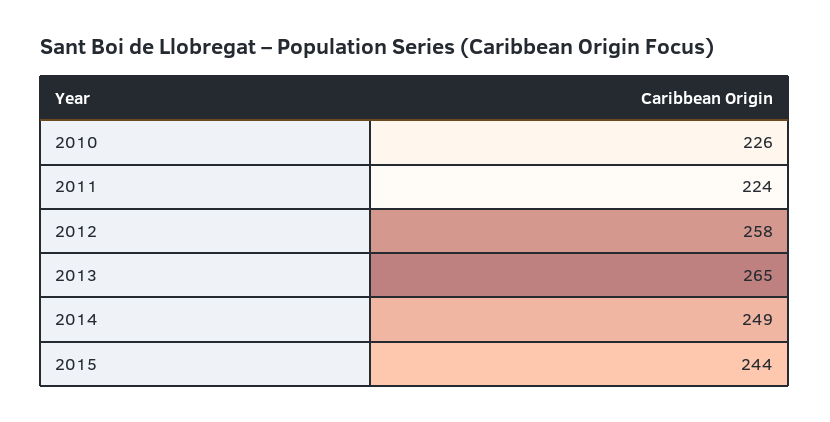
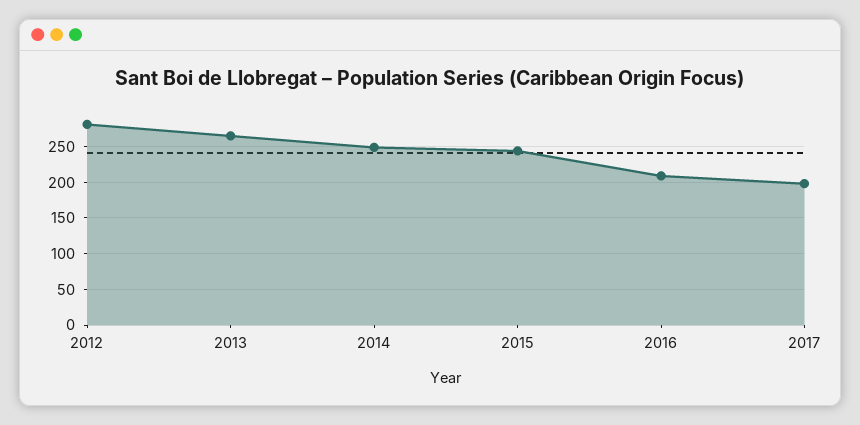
2010: 226 -> none
2011: 224 -> none
2012: 258 -> 280
2016: none -> 210
2017: none -> 200

